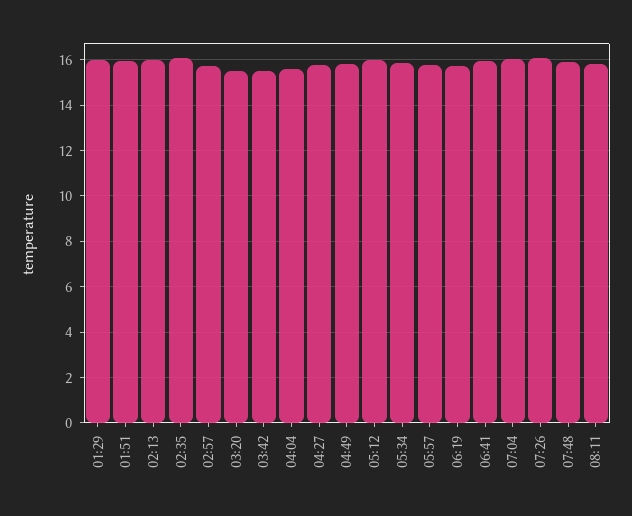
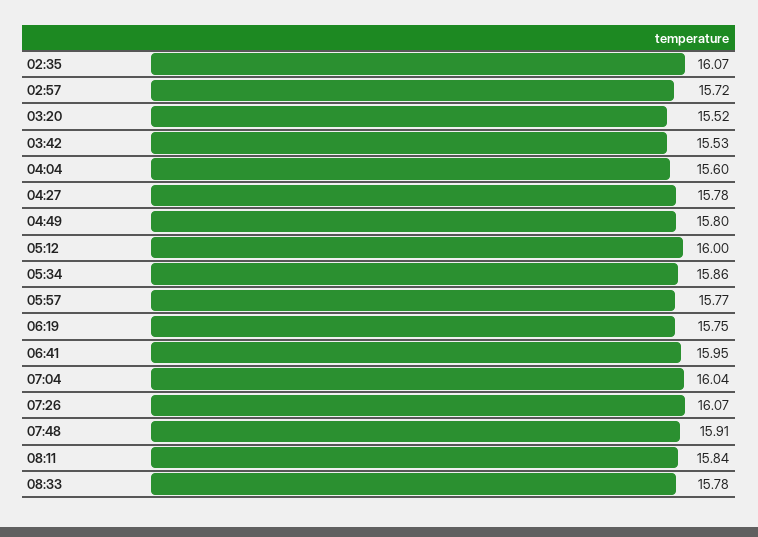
01:29: 16 -> none
01:51: 16 -> none
02:13: 16 -> none
08:33: none -> 15.78

